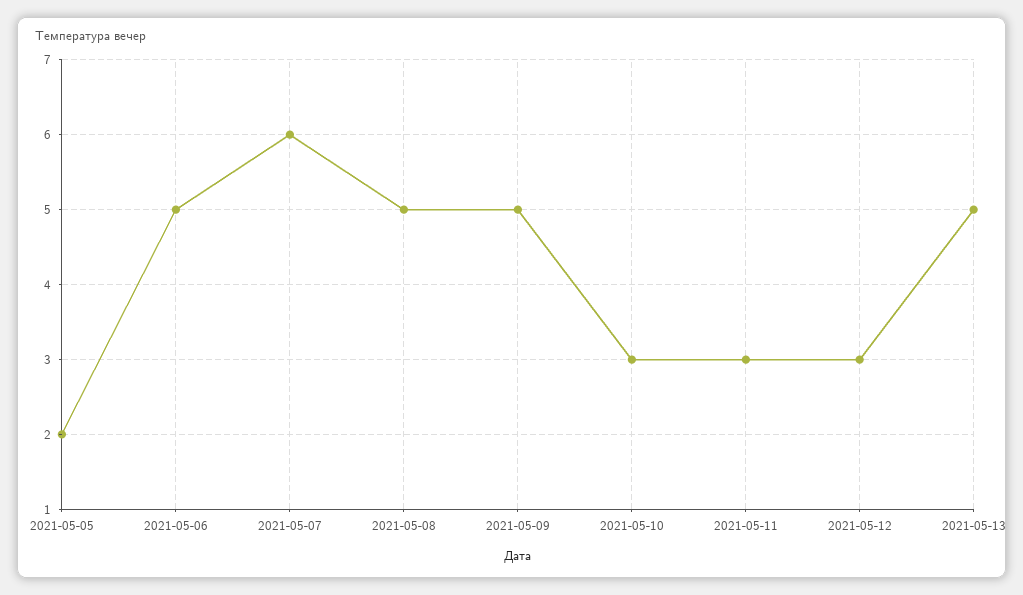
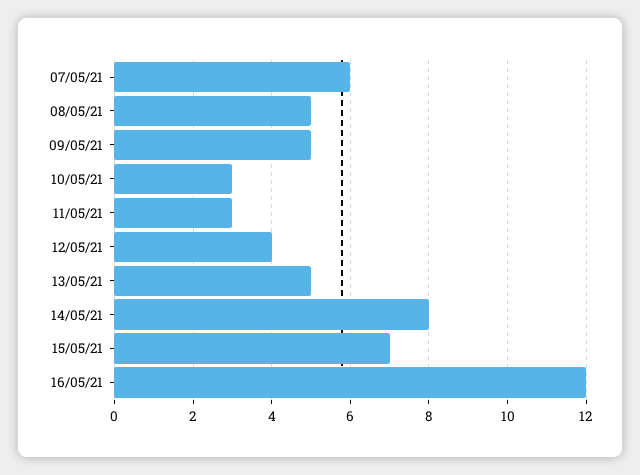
2021-05-05: 2 -> none
2021-05-06: 5 -> none
2021-05-12: 3 -> 4
14/05/21: none -> 8
15/05/21: none -> 7
16/05/21: none -> 12

